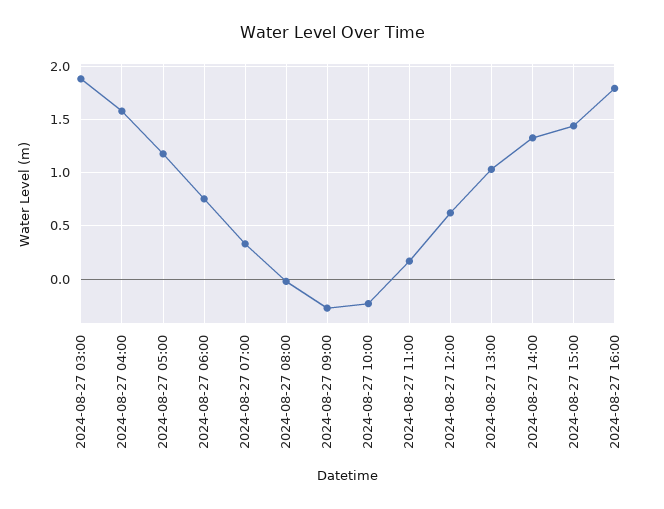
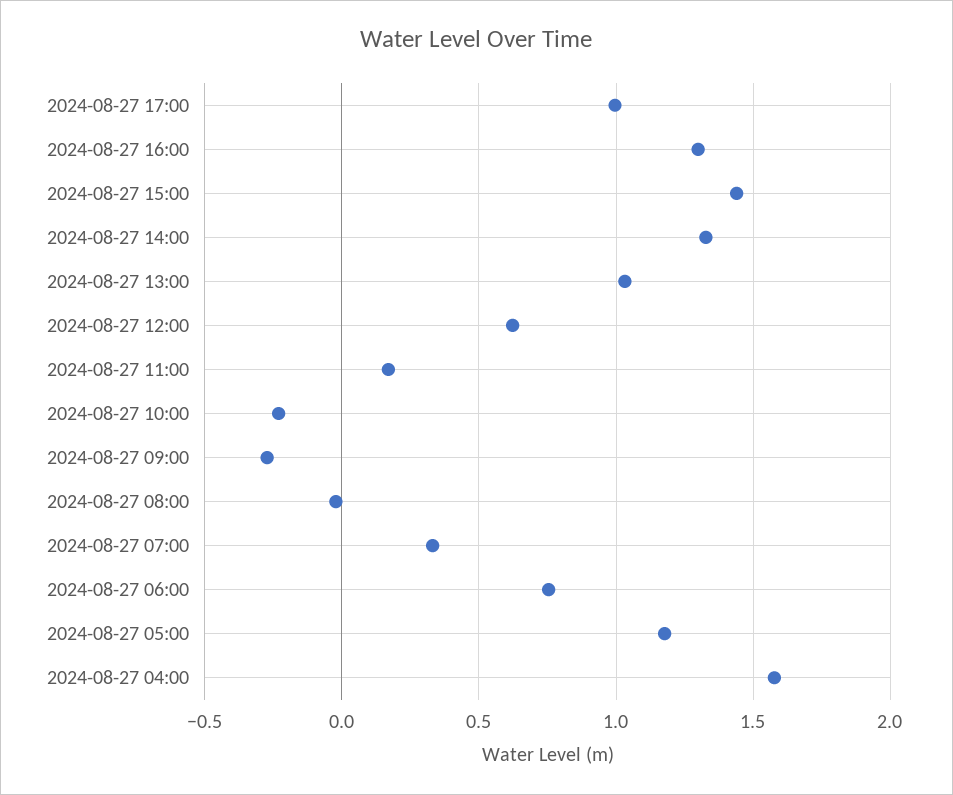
2024-08-27 03:00: 1.9 -> none
2024-08-27 16:00: 1.8 -> 1.3
2024-08-27 17:00: none -> 1

